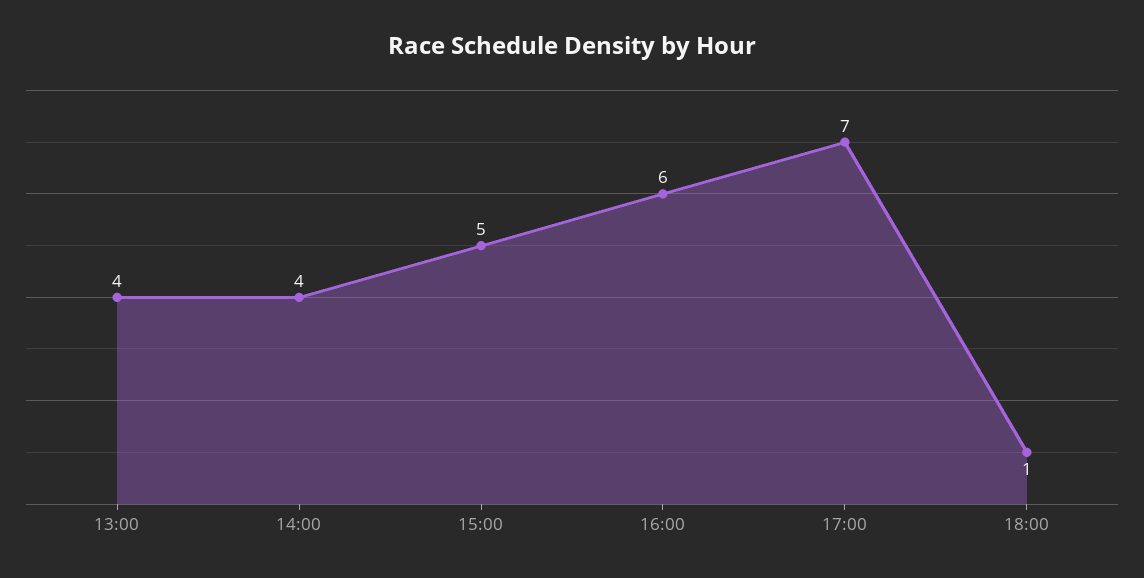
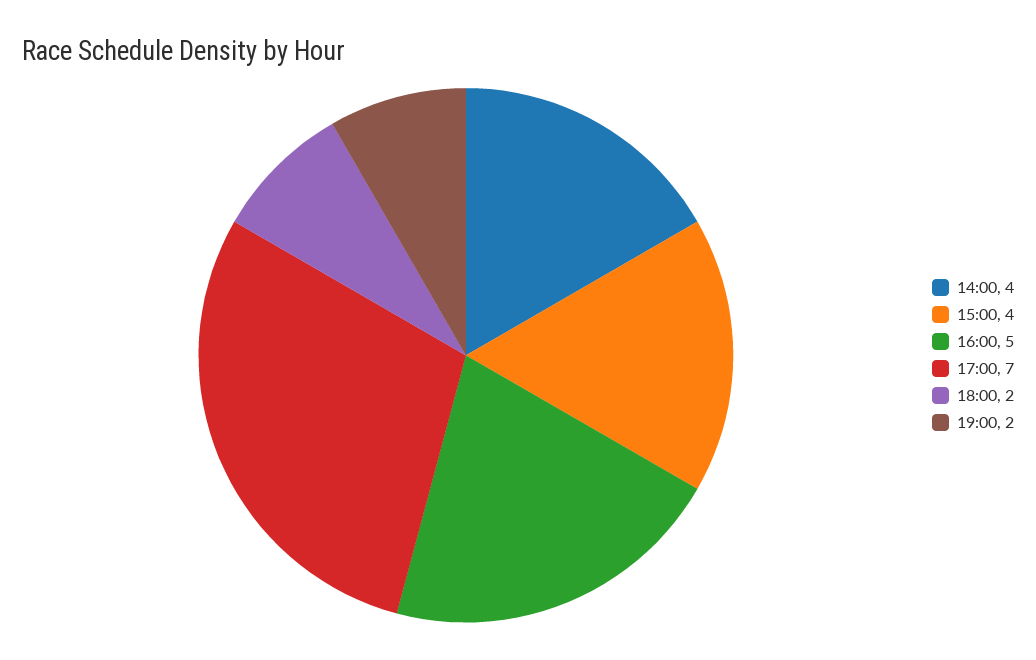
13:00: 4 -> none
15:00: 5 -> 4
16:00: 6 -> 5
18:00: 1 -> 2
19:00: none -> 2

